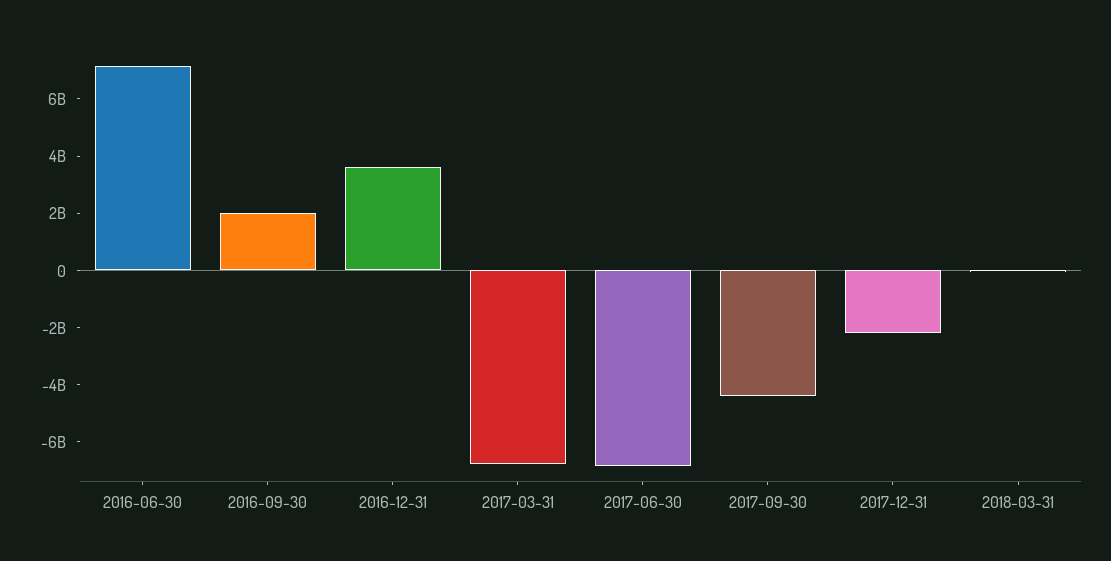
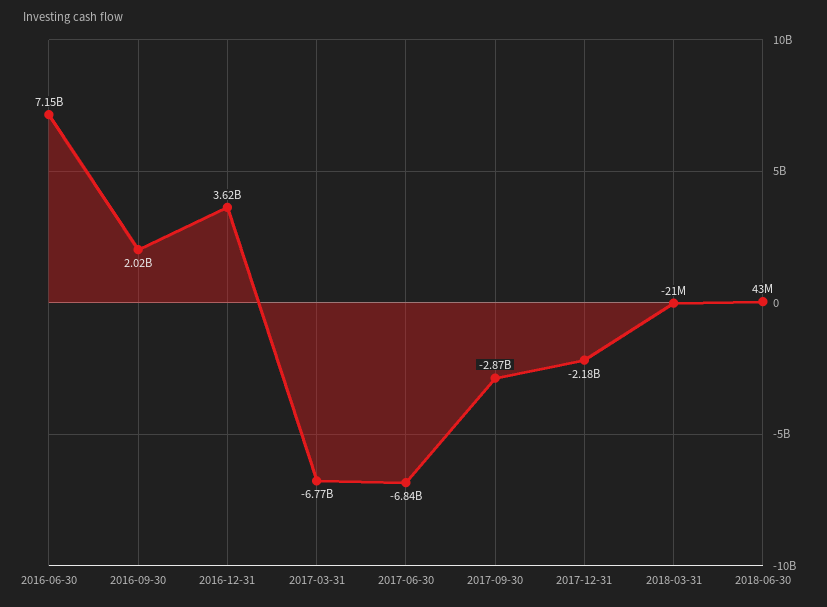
2017-09-30: -4500000000 -> -2870000000
2018-06-30: none -> 43000000

